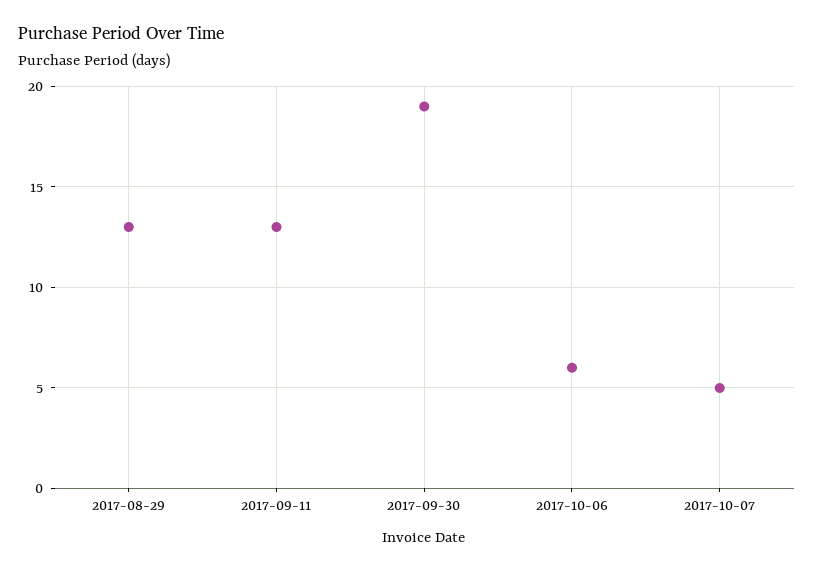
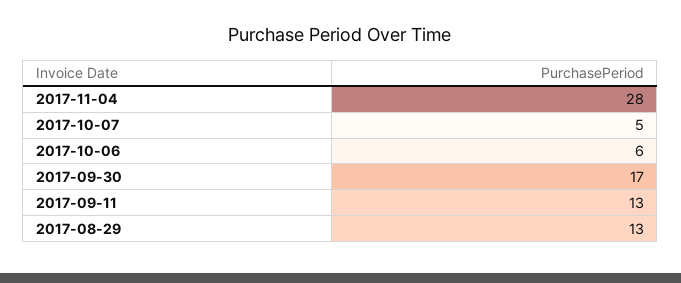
2017-09-30: 19 -> 17
2017-11-04: none -> 28

